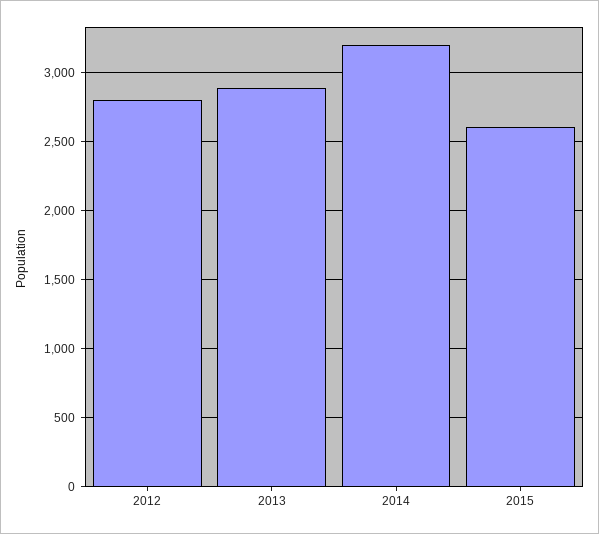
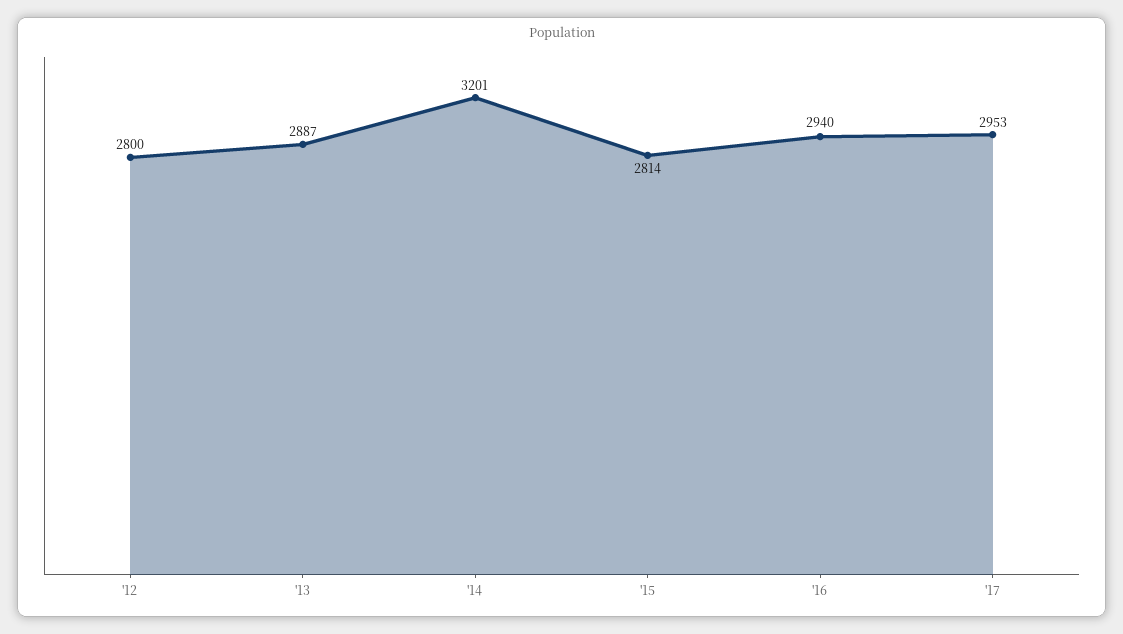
2015: 2600 -> 2814
'16: none -> 2940
'17: none -> 2953

